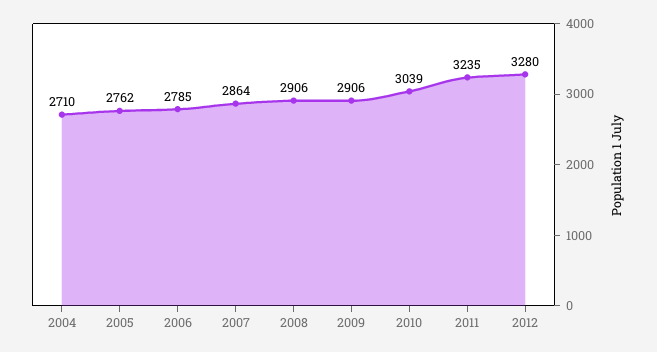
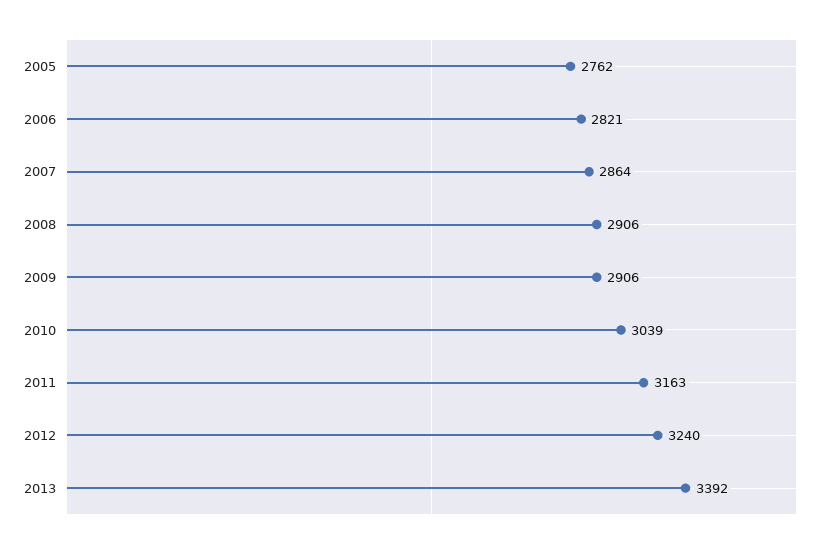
2004: 2710 -> none
2006: 2785 -> 2821
2011: 3235 -> 3163
2012: 3280 -> 3240
2013: none -> 3392

